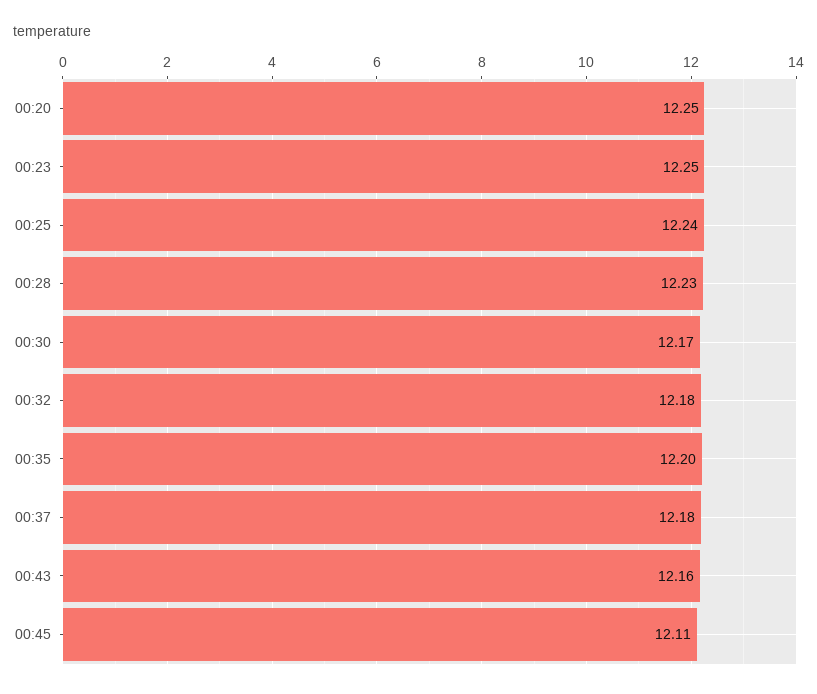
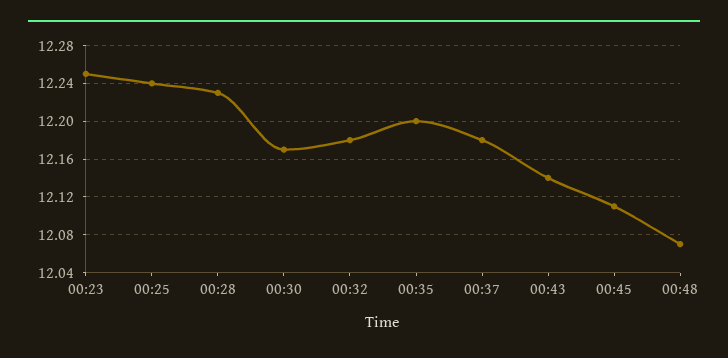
00:20: 12.25 -> none
00:43: 12.16 -> 12.14
00:48: none -> 12.07

